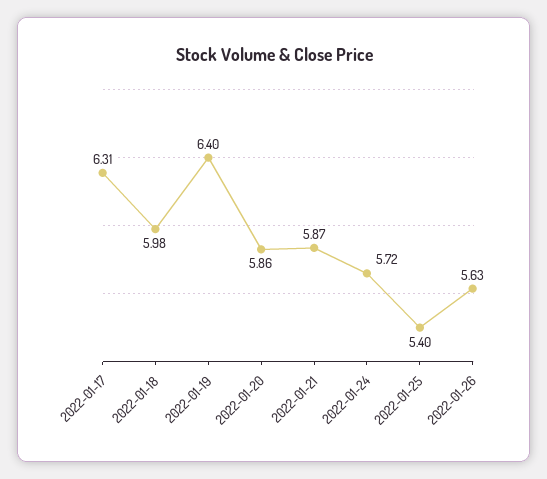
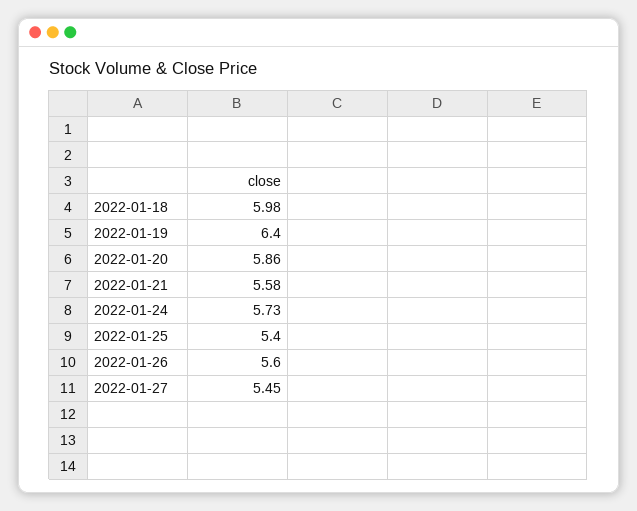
2022-01-17: 6.31 -> none
2022-01-21: 5.87 -> 5.58
2022-01-24: 5.72 -> 5.73
2022-01-26: 5.63 -> 5.6
2022-01-27: none -> 5.45

